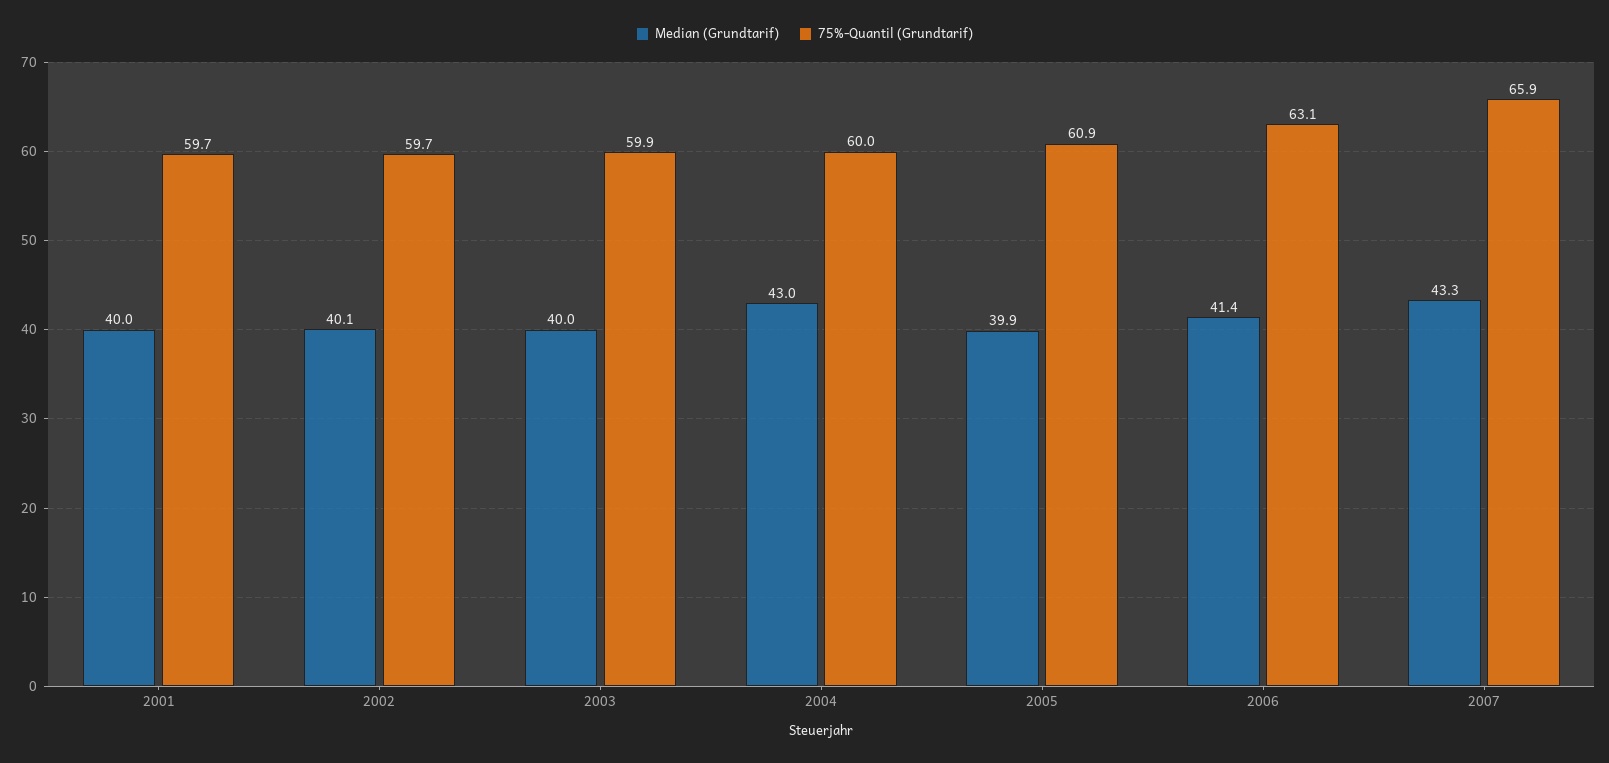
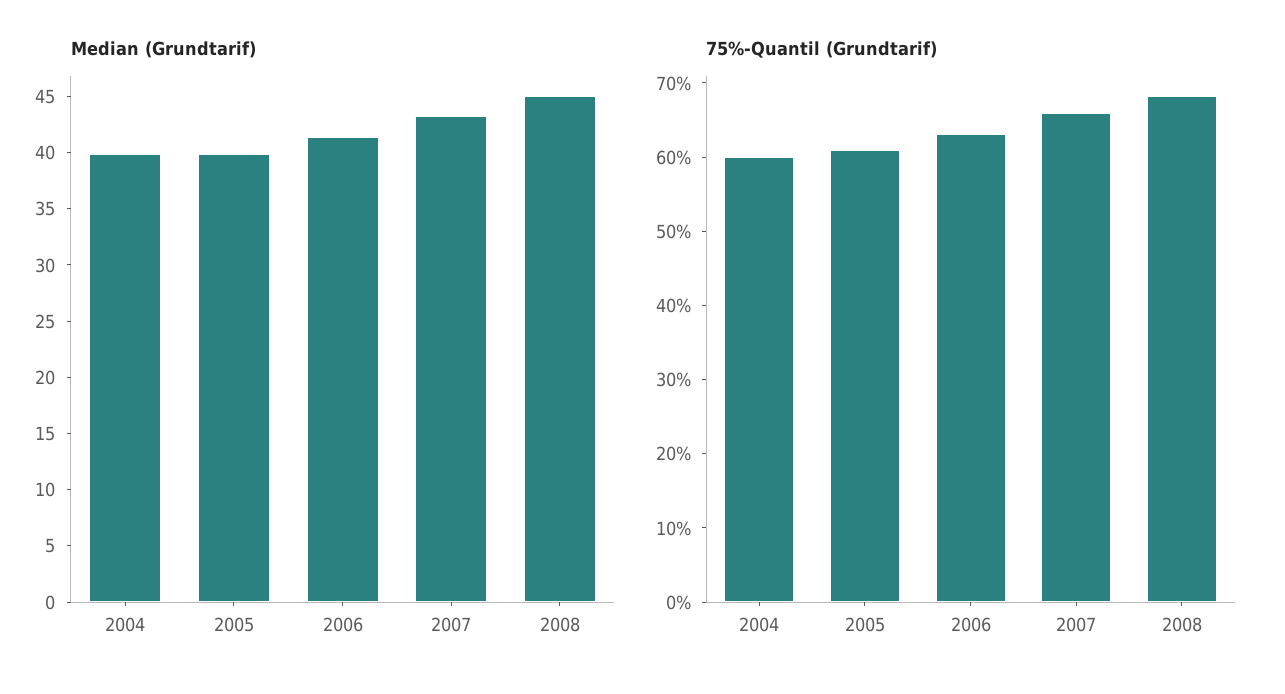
Median (Grundtarif), 2001: 40 -> none
75%-Quantil (Grundtarif), 2001: 59.7 -> none
Median (Grundtarif), 2002: 40.1 -> none
75%-Quantil (Grundtarif), 2002: 59.7 -> none
Median (Grundtarif), 2003: 40 -> none
75%-Quantil (Grundtarif), 2003: 59.9 -> none
Median (Grundtarif), 2004: 43 -> 40
Median (Grundtarif), 2008: none -> 45
75%-Quantil (Grundtarif), 2008: none -> 68

